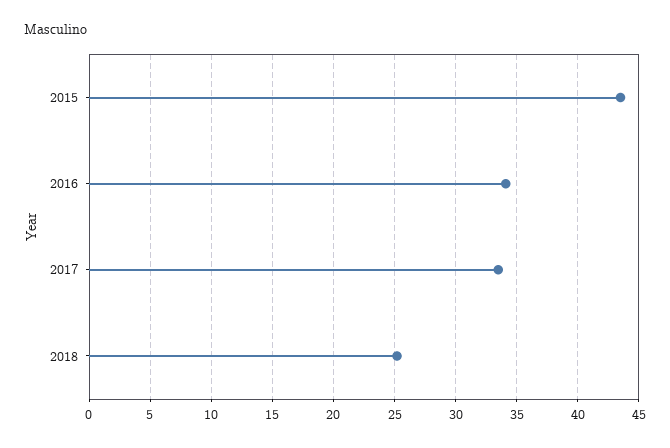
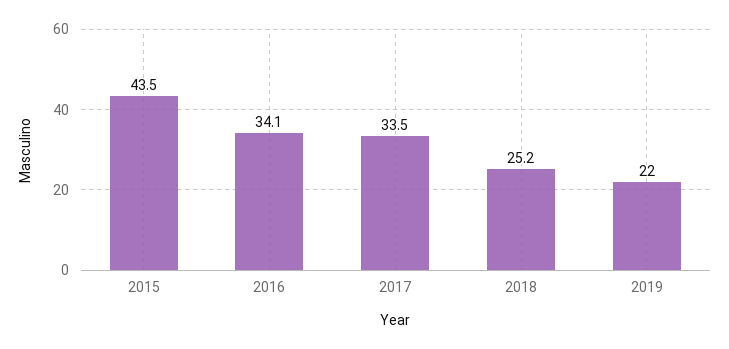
2019: none -> 22

